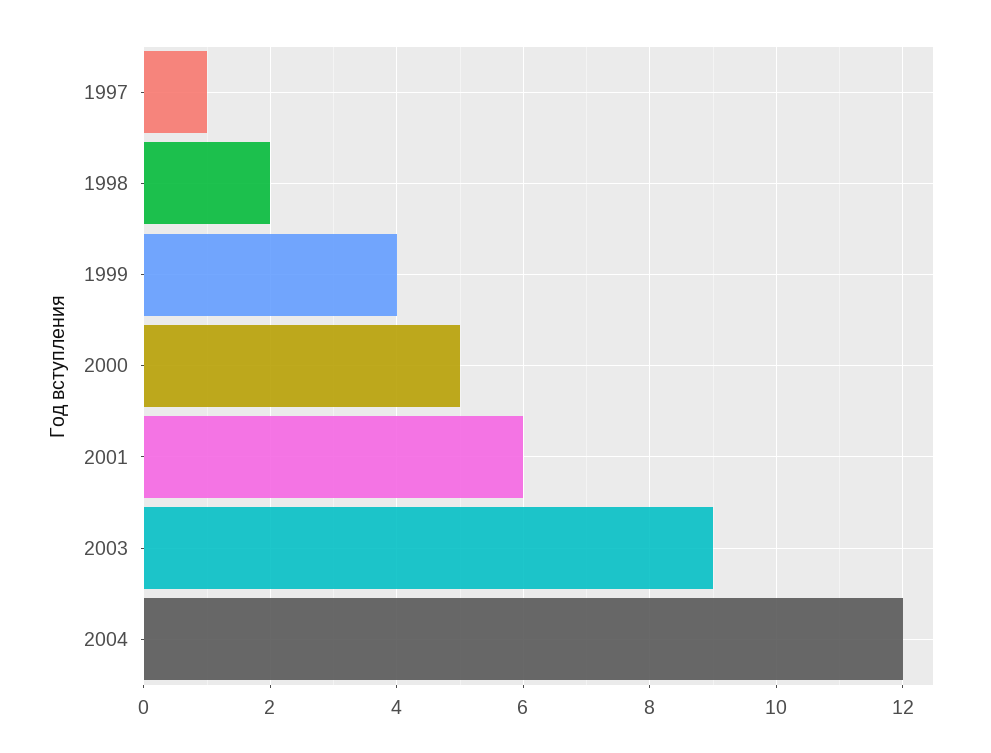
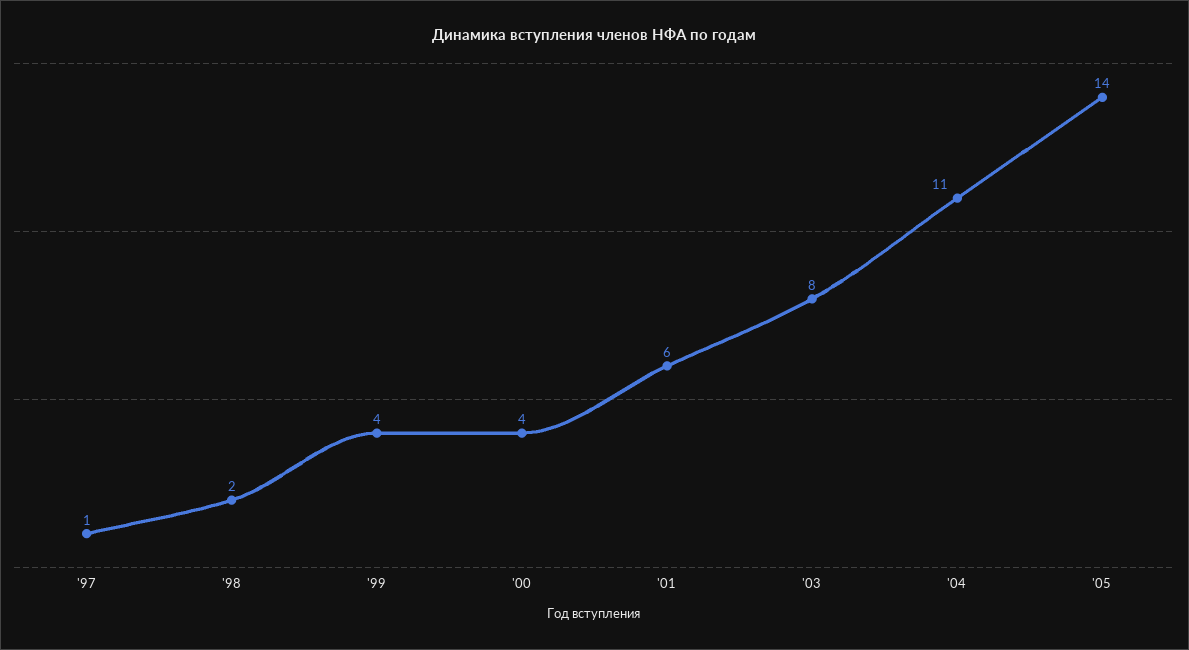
2000: 5 -> 4
2003: 9 -> 8
2004: 12 -> 11
'05: none -> 14

